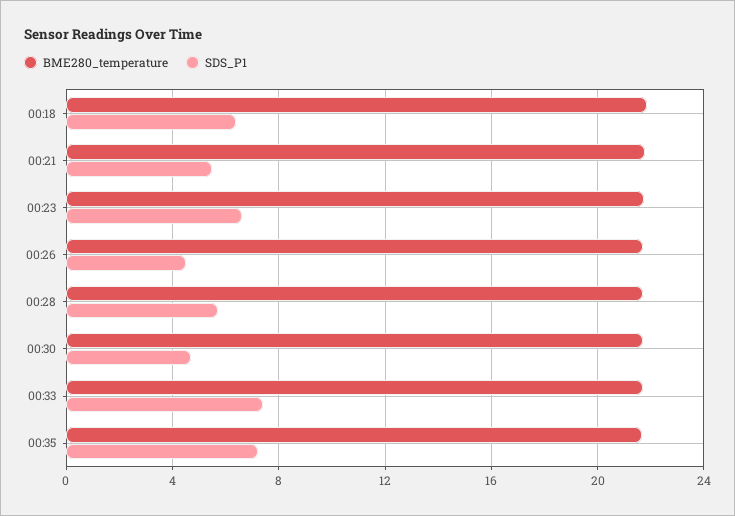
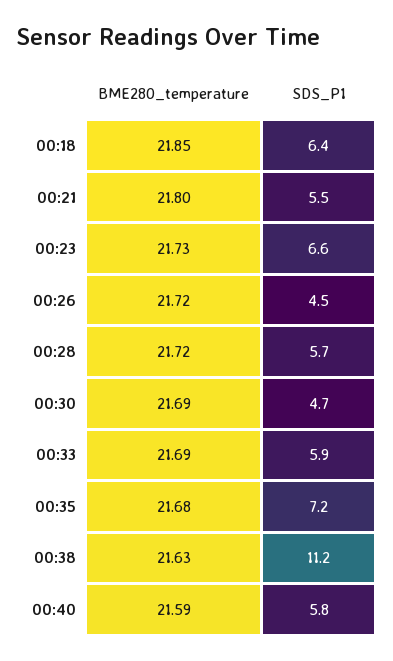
SDS_P1, 00:33: 7.5 -> 5.9
BME280_temperature, 00:38: none -> 21.63
SDS_P1, 00:38: none -> 11.2
BME280_temperature, 00:40: none -> 21.59
SDS_P1, 00:40: none -> 5.8

